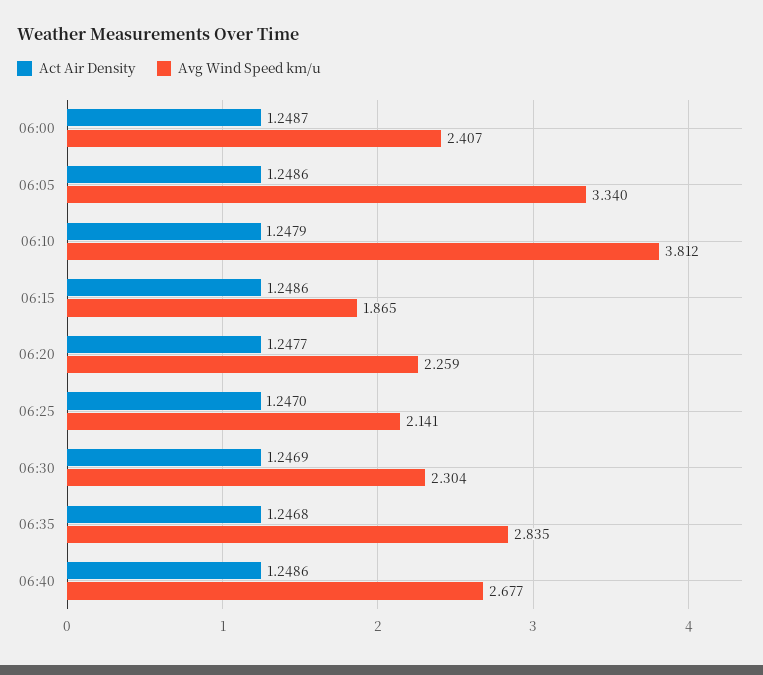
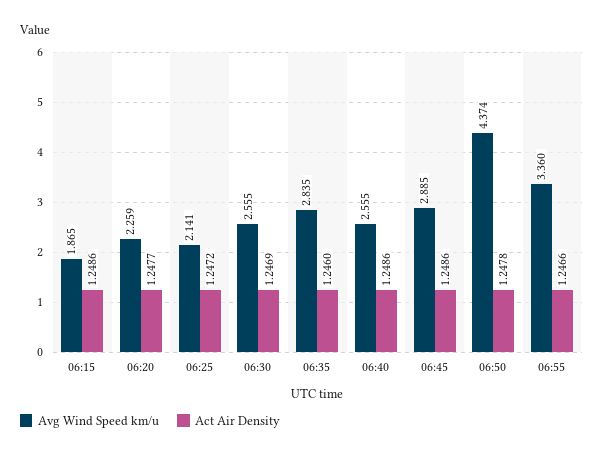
Act Air Density, 06:00: 1.2487 -> none
Avg Wind Speed km/u, 06:00: 2.407 -> none
Act Air Density, 06:05: 1.2486 -> none
Avg Wind Speed km/u, 06:05: 3.34 -> none
Act Air Density, 06:10: 1.2479 -> none
Avg Wind Speed km/u, 06:10: 3.812 -> none
Act Air Density, 06:25: 1.247 -> 1.2472
Avg Wind Speed km/u, 06:30: 2.304 -> 2.555
Act Air Density, 06:35: 1.2468 -> 1.246
Avg Wind Speed km/u, 06:40: 2.677 -> 2.555
Avg Wind Speed km/u, 06:45: none -> 2.885
Act Air Density, 06:45: none -> 1.2486
Avg Wind Speed km/u, 06:50: none -> 4.374
Act Air Density, 06:50: none -> 1.2478
Avg Wind Speed km/u, 06:55: none -> 3.36
Act Air Density, 06:55: none -> 1.2466

